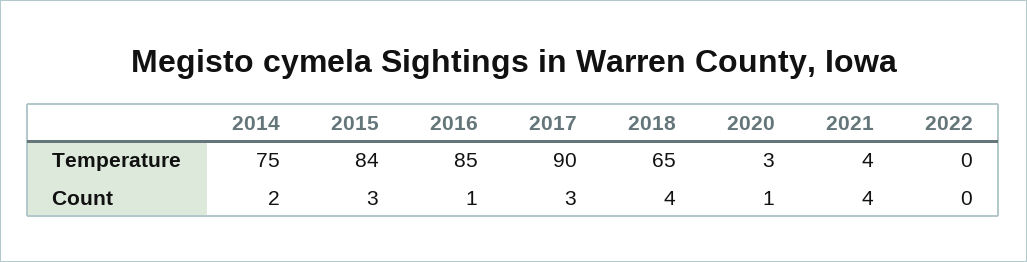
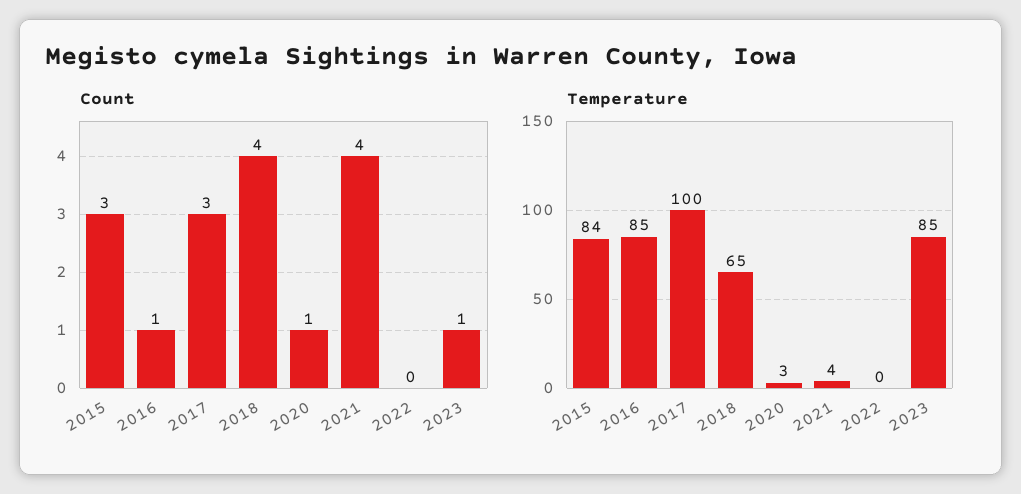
Temperature, 2014: 75 -> none
Temperature, 2017: 90 -> 100
Count, 2014: 2 -> none
Count, 2023: none -> 1
Temperature, 2023: none -> 85

